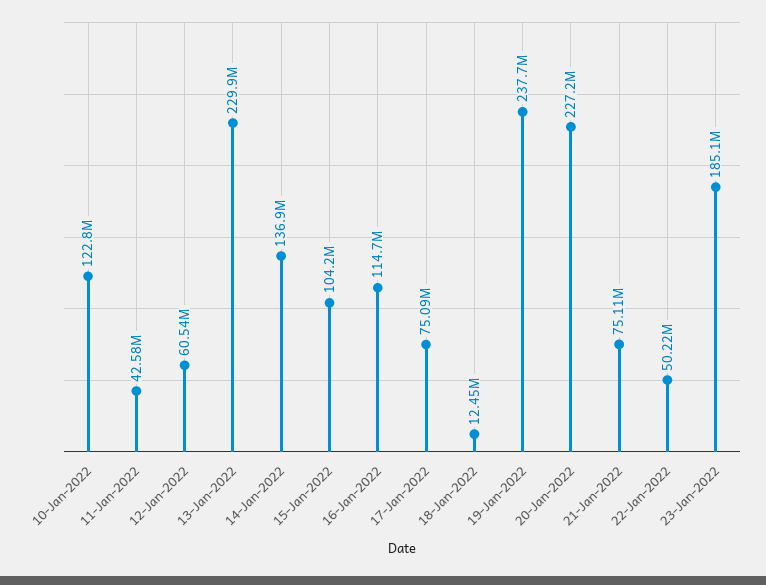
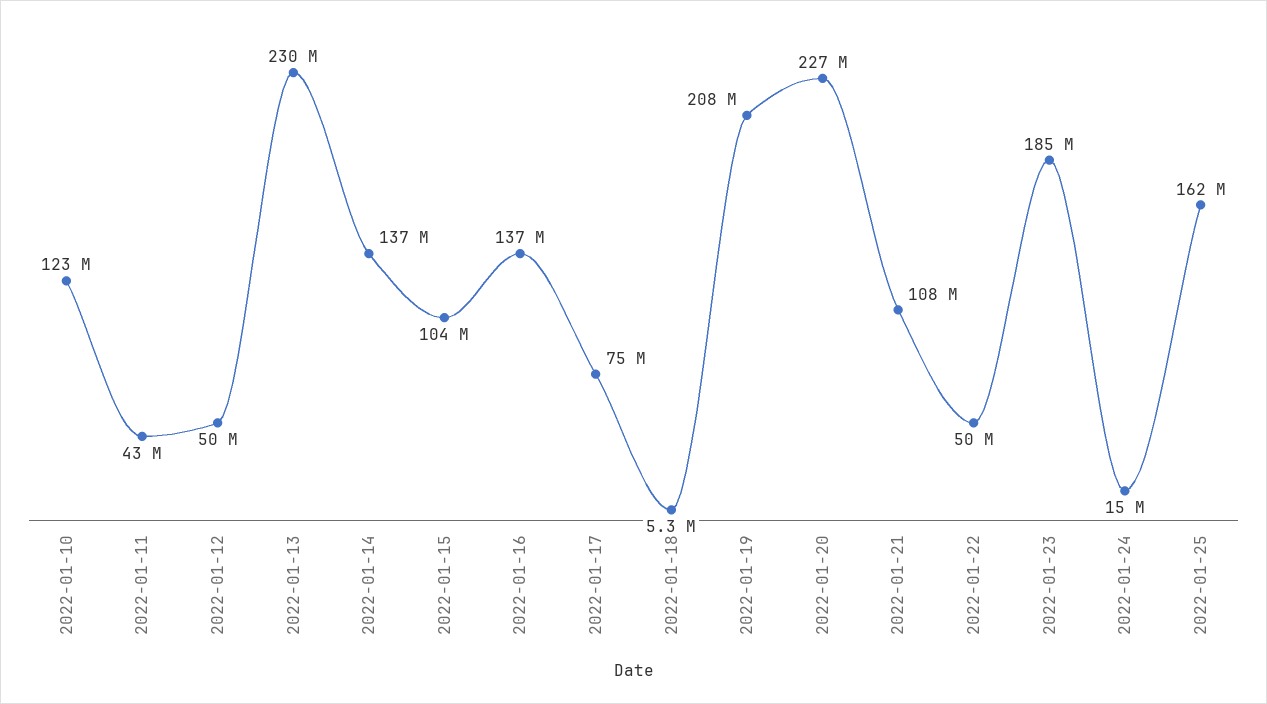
12-Jan-2022: 60540000 -> 50000000
16-Jan-2022: 114700000 -> 137000000
18-Jan-2022: 12450000 -> 5300000
19-Jan-2022: 237700000 -> 208000000
21-Jan-2022: 75110000 -> 108000000
2022-01-24: none -> 15000000
2022-01-25: none -> 162000000

